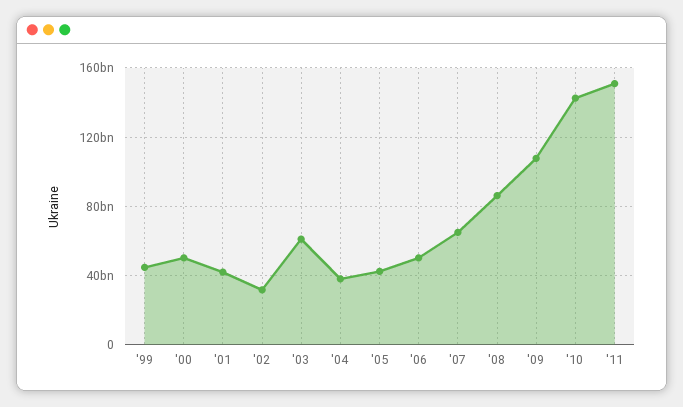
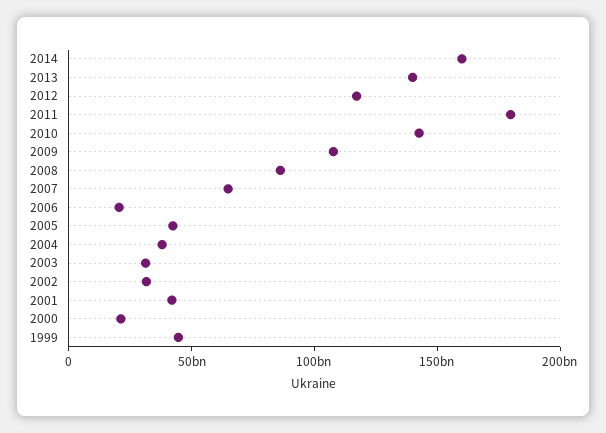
'00: 50000000000 -> 20000000000
'03: 60000000000 -> 30000000000
'06: 50000000000 -> 20000000000
'11: 150000000000 -> 180000000000
2014: none -> 160000000000
2013: none -> 140000000000
2012: none -> 120000000000

